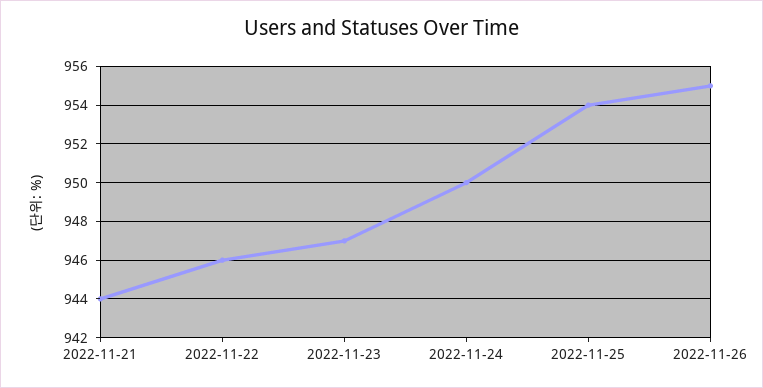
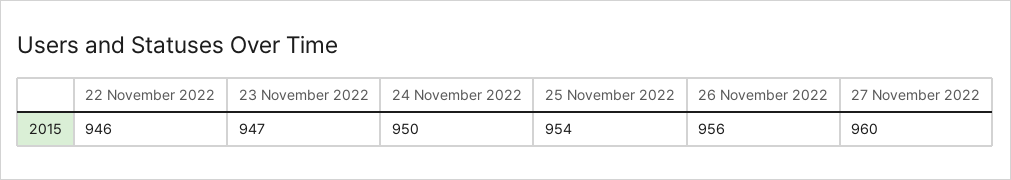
2022-11-21: 944 -> none
2022-11-26: 955 -> 956
27 November 2022: none -> 960

